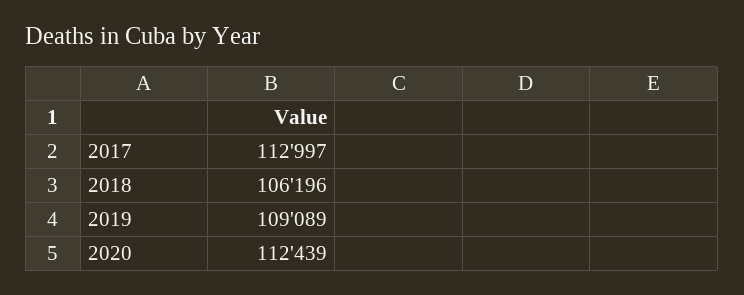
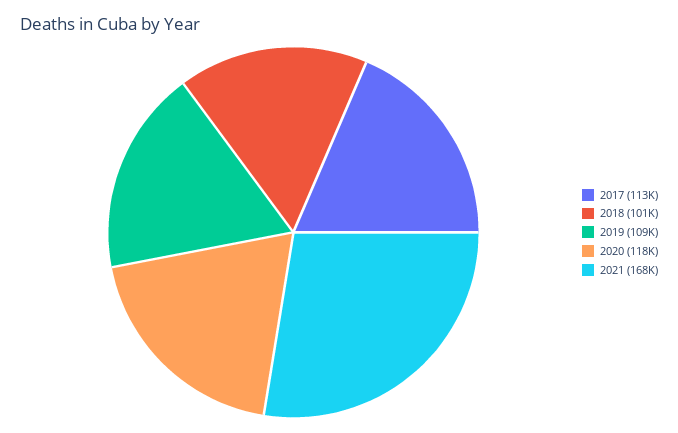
2018: 106196 -> 101000
2020: 112439 -> 118000
2021: none -> 168000

